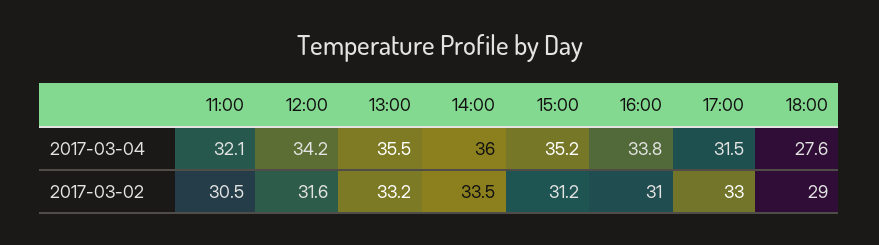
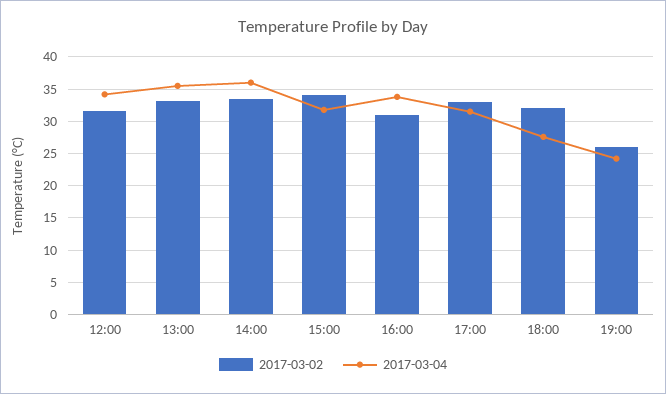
2017-03-04, 11:00: 32.1 -> none
2017-03-04, 15:00: 35.2 -> 32
2017-03-02, 11:00: 30.5 -> none
2017-03-02, 15:00: 31.2 -> 34
2017-03-02, 18:00: 29 -> 32
2017-03-02, 19:00: none -> 26
2017-03-04, 19:00: none -> 24

